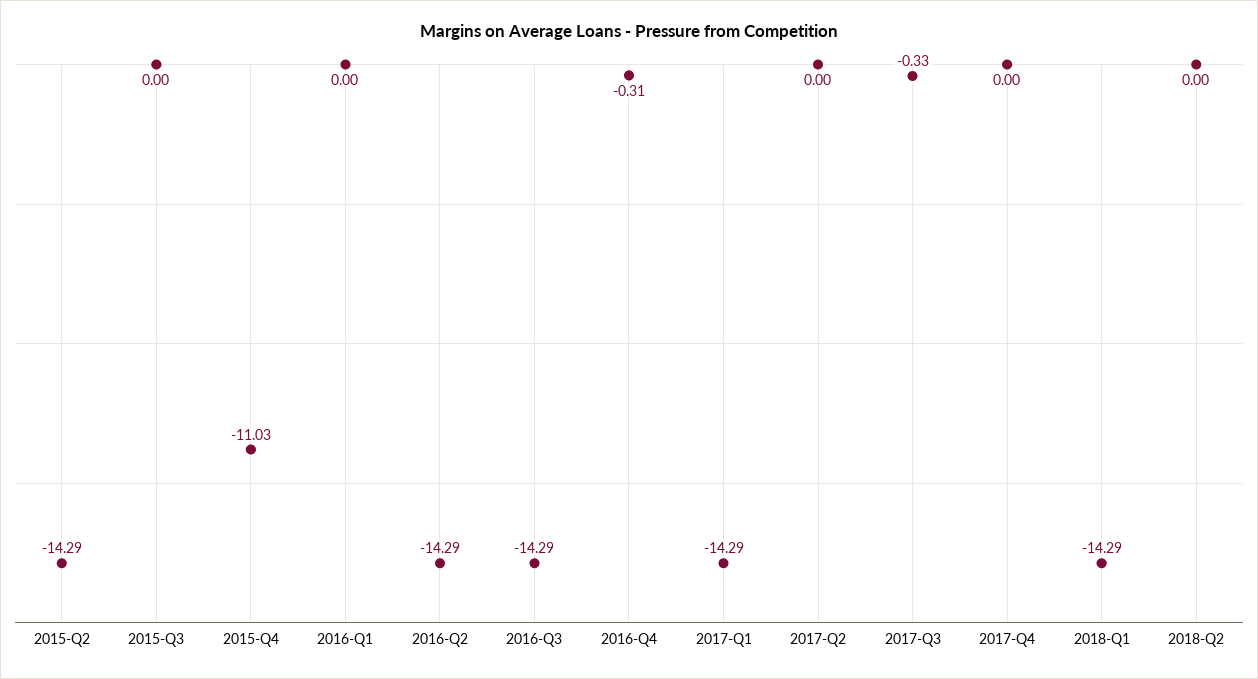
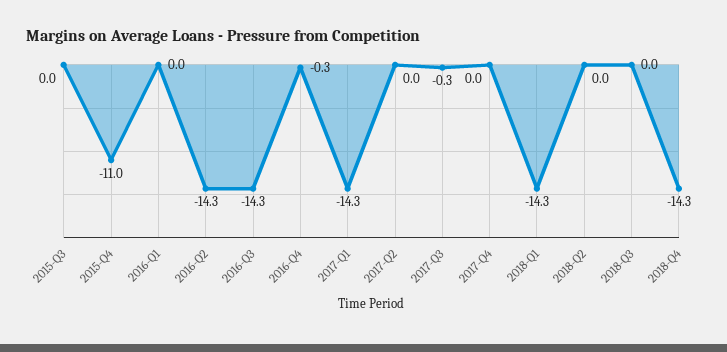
2015-Q2: -14.29 -> none
2018-Q3: none -> 0
2018-Q4: none -> -14.3

